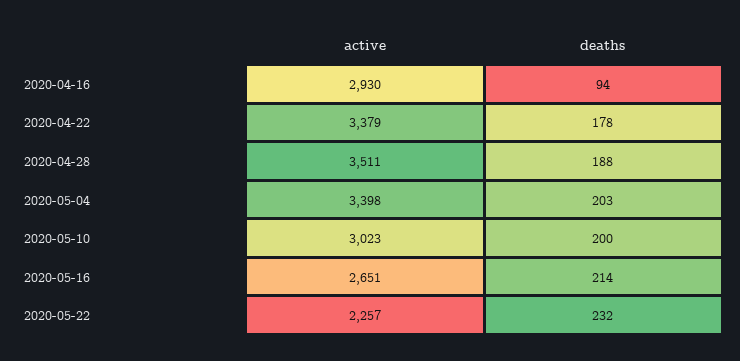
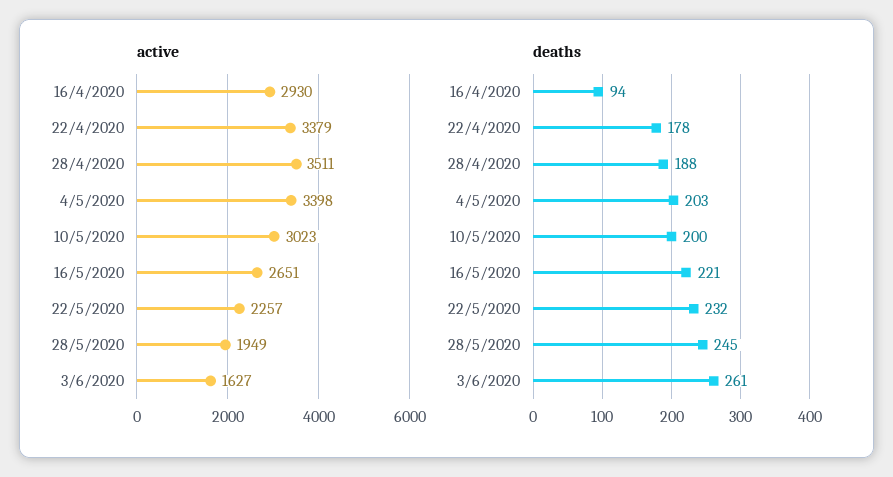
deaths, 2020-05-16: 214 -> 221
active, 28/5/2020: none -> 1949
active, 3/6/2020: none -> 1627
deaths, 28/5/2020: none -> 245
deaths, 3/6/2020: none -> 261

